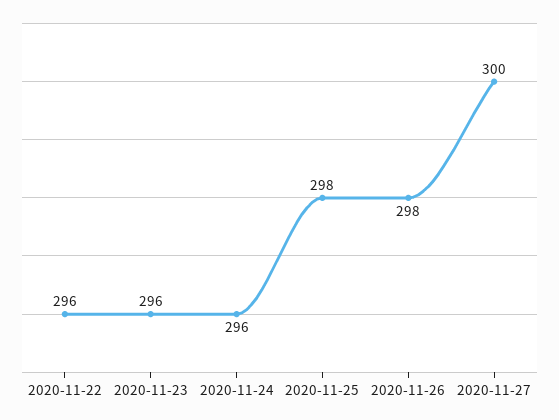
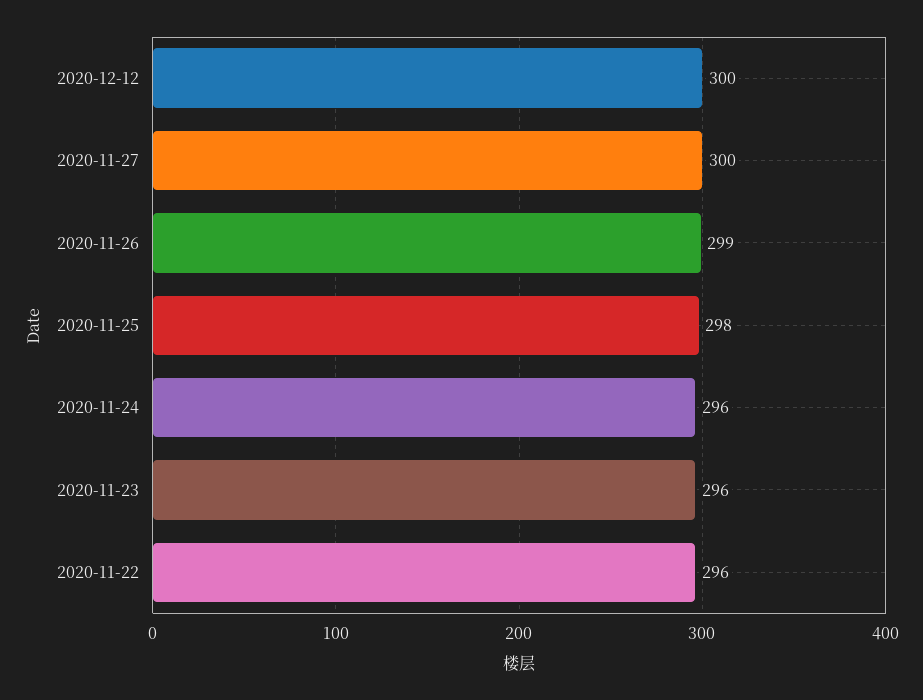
2020-11-26: 298 -> 299
2020-12-12: none -> 300

